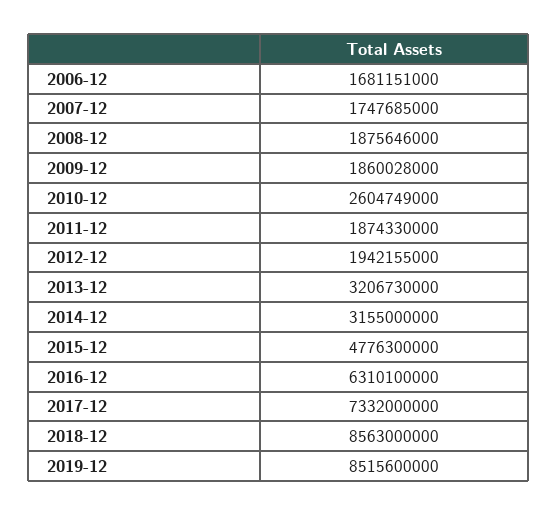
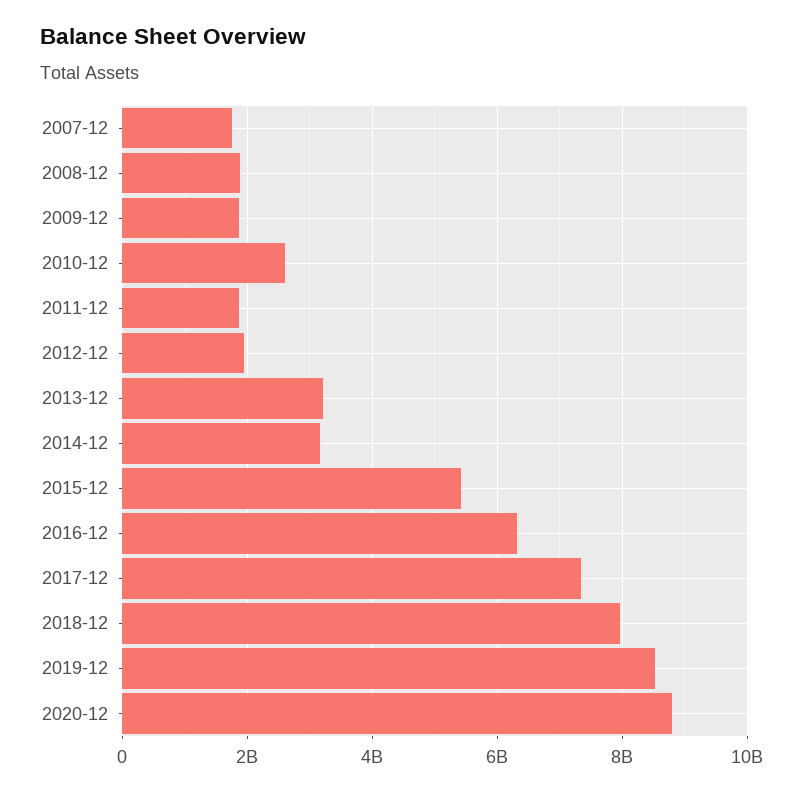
2006-12: 1681151000 -> none
2015-12: 4776300000 -> 5400000000
2018-12: 8563000000 -> 8000000000
2020-12: none -> 8800000000

